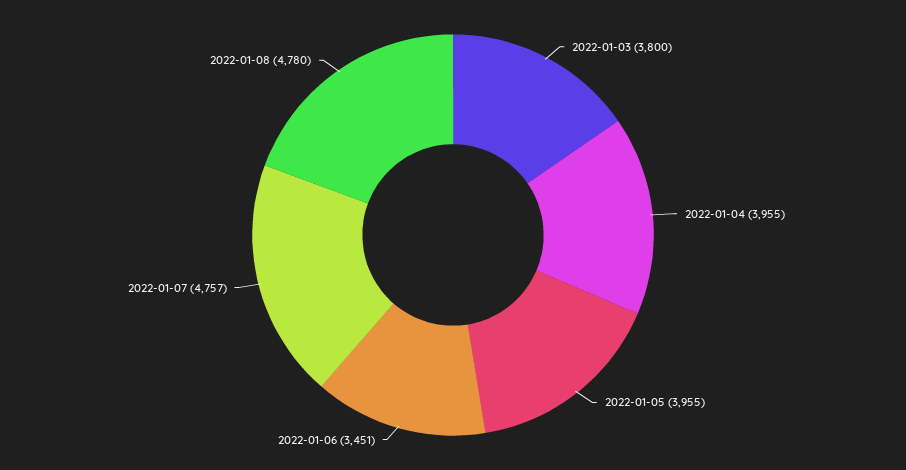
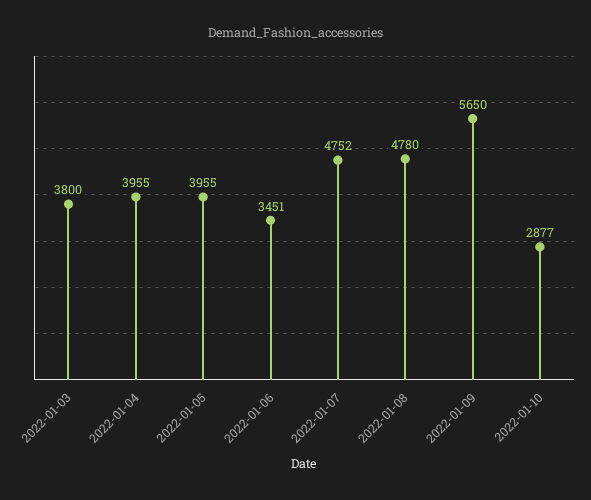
2022-01-07: 4757 -> 4752
2022-01-09: none -> 5650
2022-01-10: none -> 2877

